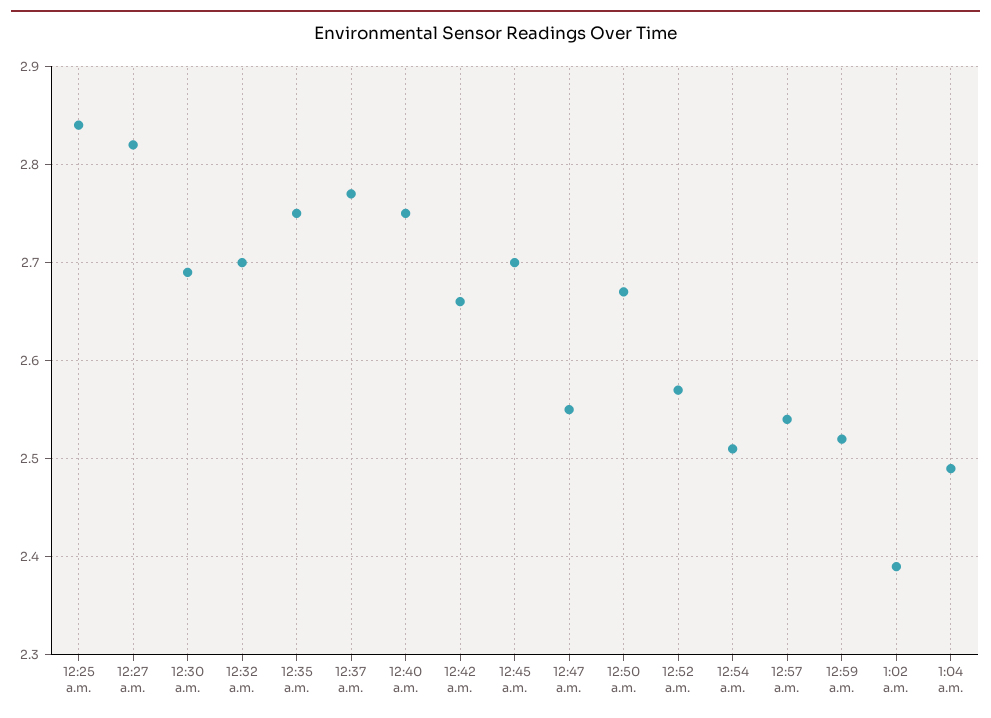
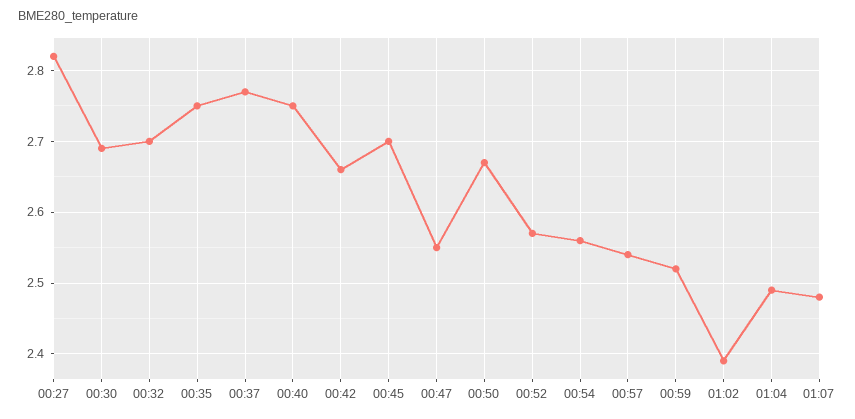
12:25 a.m.: 2.84 -> none
12:54 a.m.: 2.51 -> 2.56
01:07: none -> 2.48

